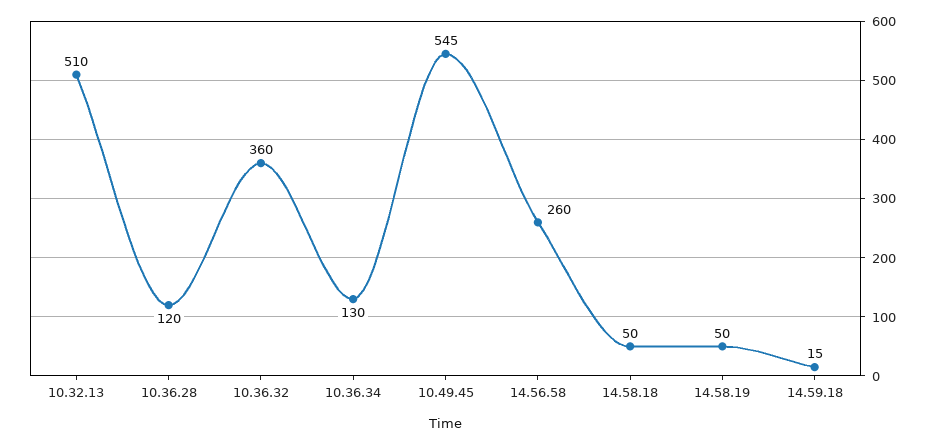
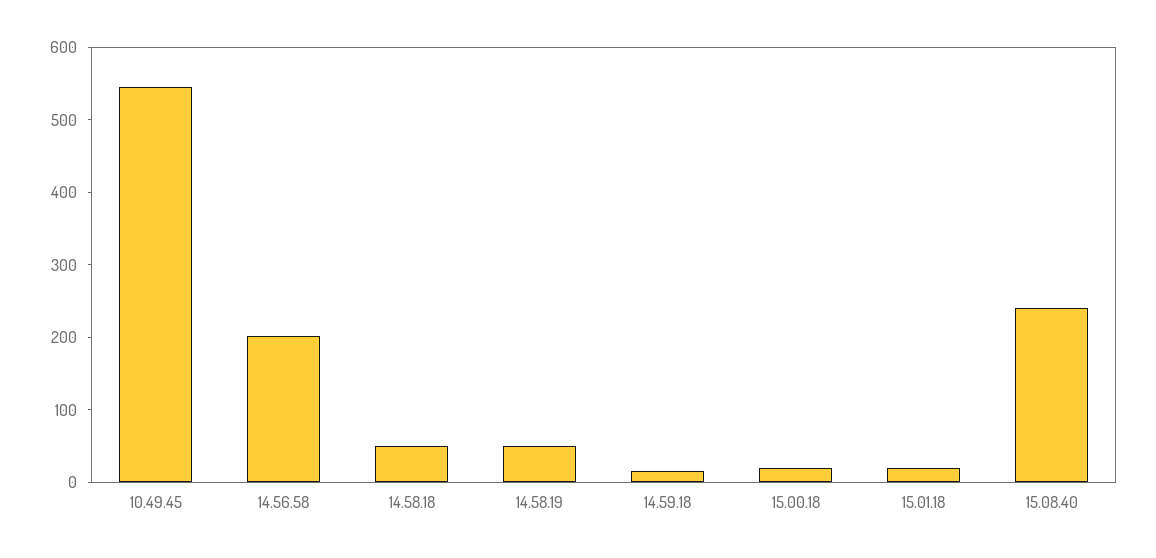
10.32.13: 510 -> none
10.36.28: 120 -> none
10.36.32: 360 -> none
10.36.34: 130 -> none
14.56.58: 260 -> 200
15.00.18: none -> 20
15.01.18: none -> 20
15.08.40: none -> 240

